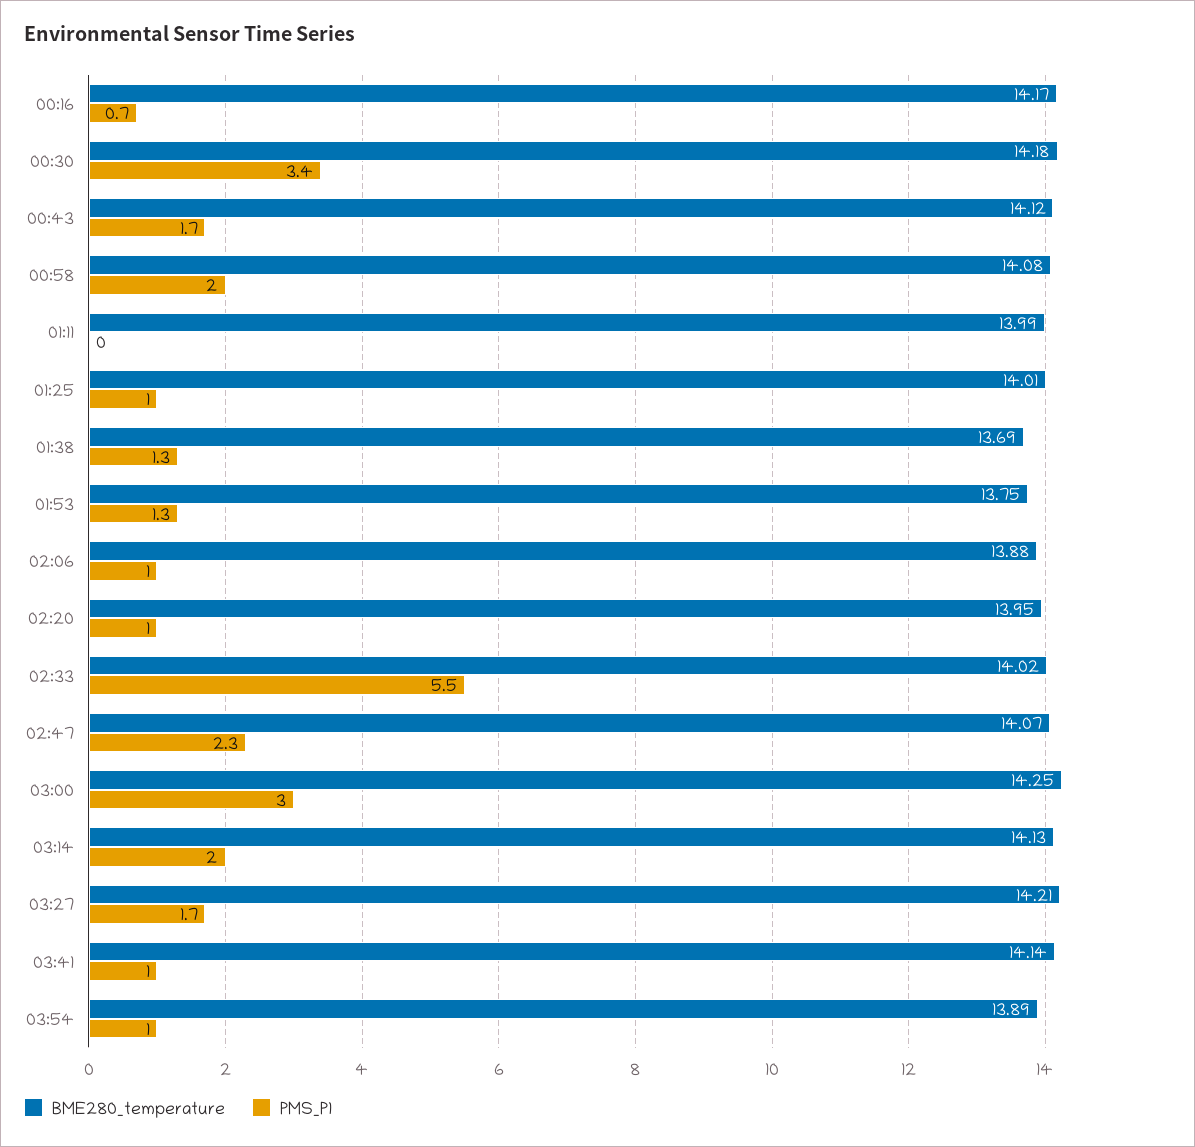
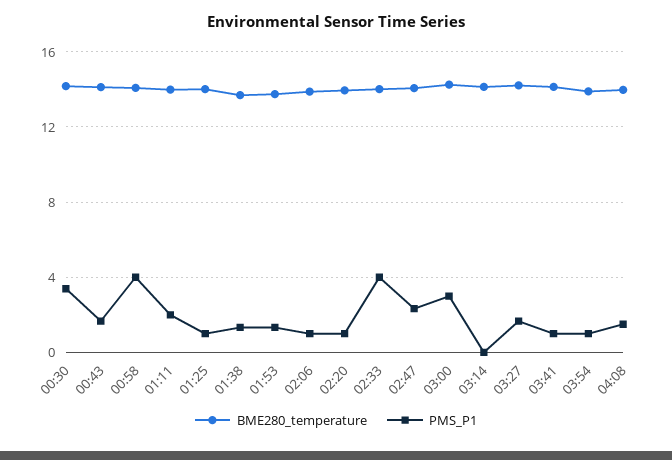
BME280_temperature, 00:16: 14.17 -> none
PMS_P1, 00:16: 0.7 -> none
PMS_P1, 00:58: 2 -> 4
PMS_P1, 01:11: 0 -> 2
PMS_P1, 02:33: 5.5 -> 4
PMS_P1, 03:14: 2 -> 0
BME280_temperature, 04:08: none -> 14
PMS_P1, 04:08: none -> 1.5

